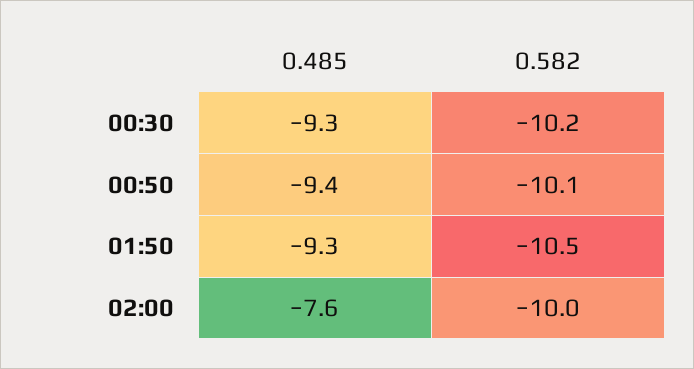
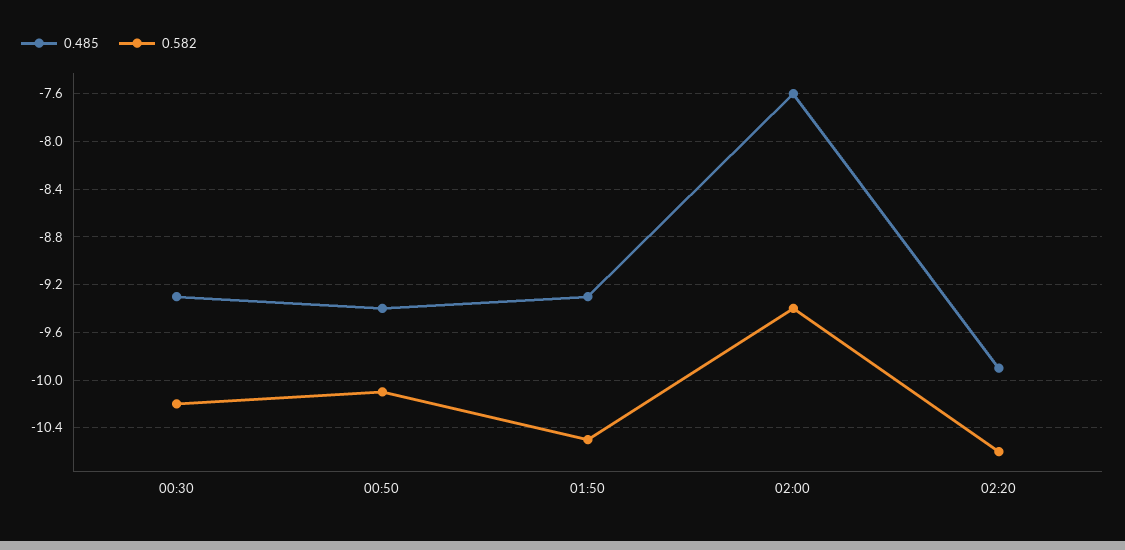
0.582, 02:00: -10 -> -9.4
0.485, 02:20: none -> -9.9
0.582, 02:20: none -> -10.6

